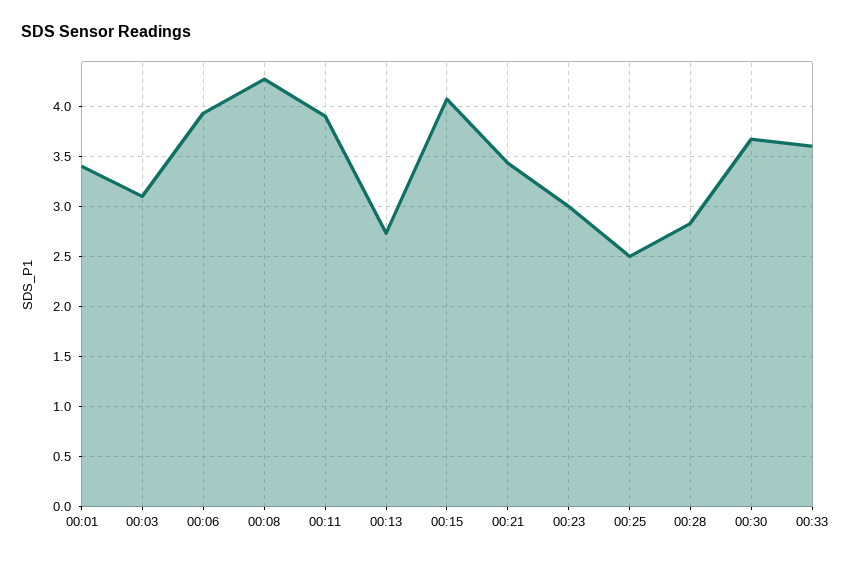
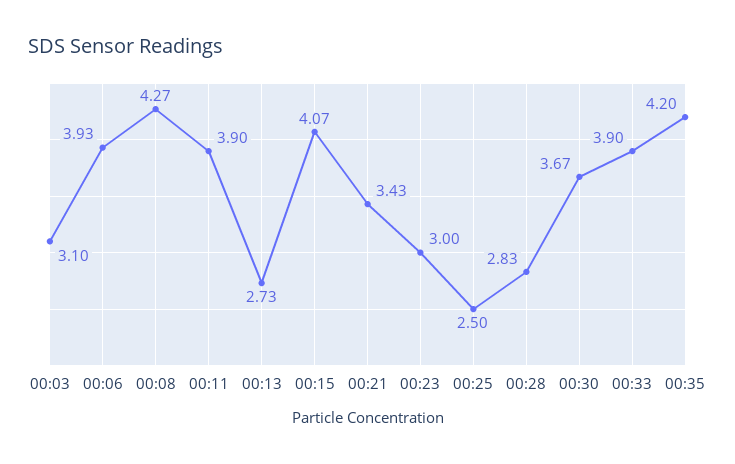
00:01: 3.4 -> none
00:33: 3.6 -> 3.9
00:35: none -> 4.2

